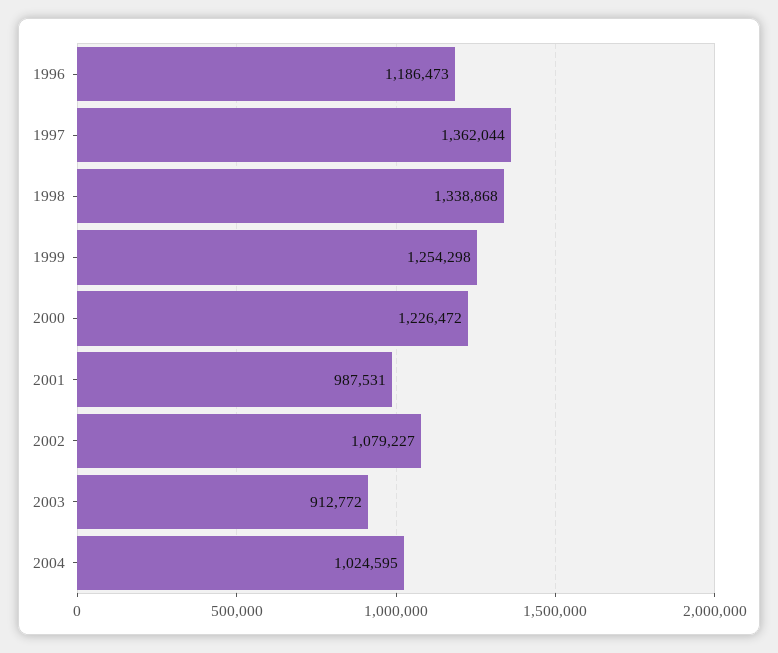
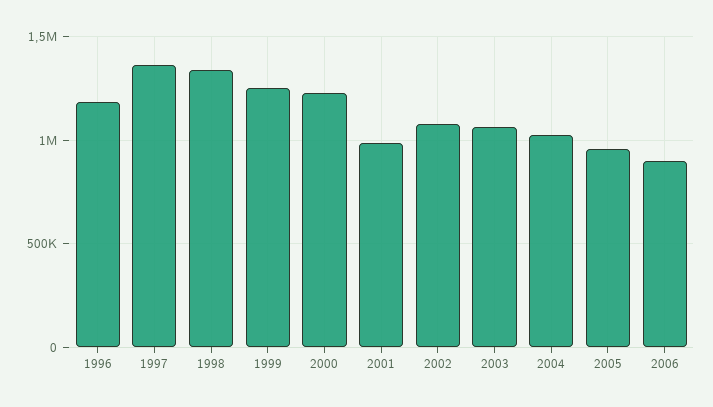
2003: 912772 -> 1050000
2005: none -> 950000
2006: none -> 900000

